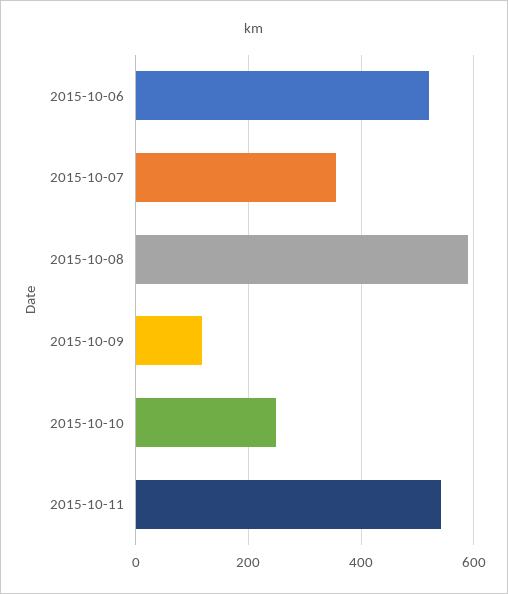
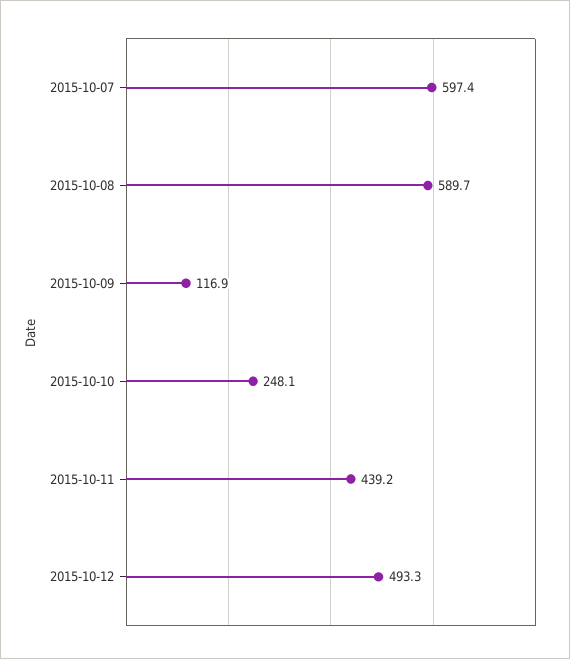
2015-10-06: 520 -> none
2015-10-07: 360 -> 597.4
2015-10-11: 540 -> 439.2
2015-10-12: none -> 493.3

